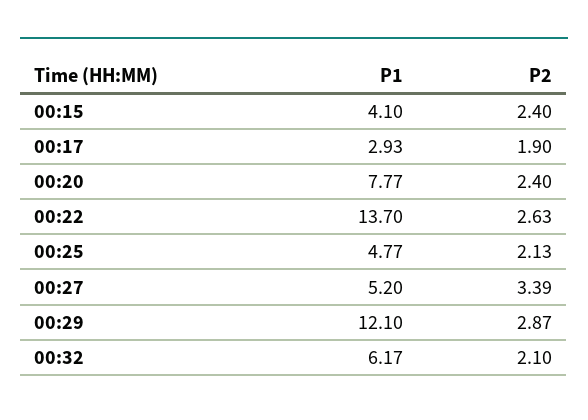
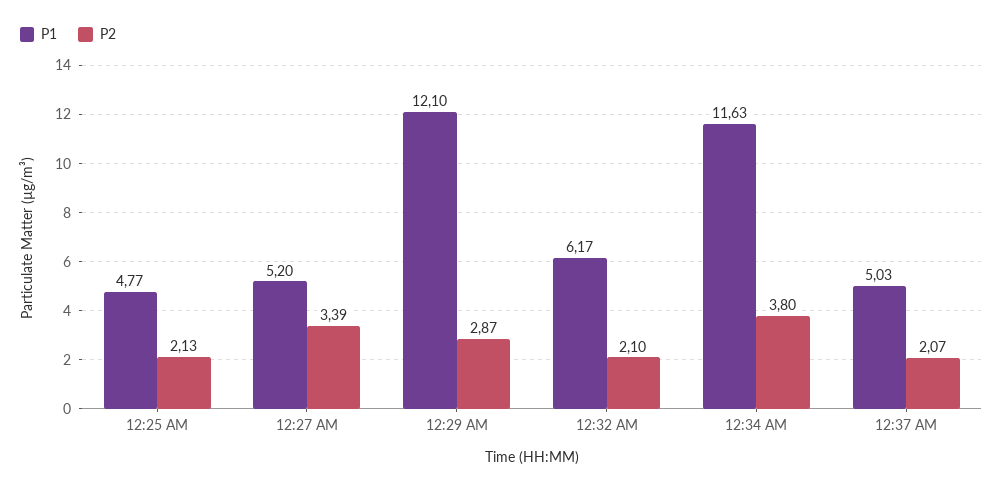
P1, 00:15: 4.1 -> none
P2, 00:15: 2.4 -> none
P1, 00:17: 2.93 -> none
P2, 00:17: 1.9 -> none
P1, 00:20: 7.77 -> none
P2, 00:20: 2.4 -> none
P1, 00:22: 13.7 -> none
P2, 00:22: 2.63 -> none
P1, 12:34 AM: none -> 11.63
P2, 12:34 AM: none -> 3.8
P1, 12:37 AM: none -> 5.03
P2, 12:37 AM: none -> 2.07

